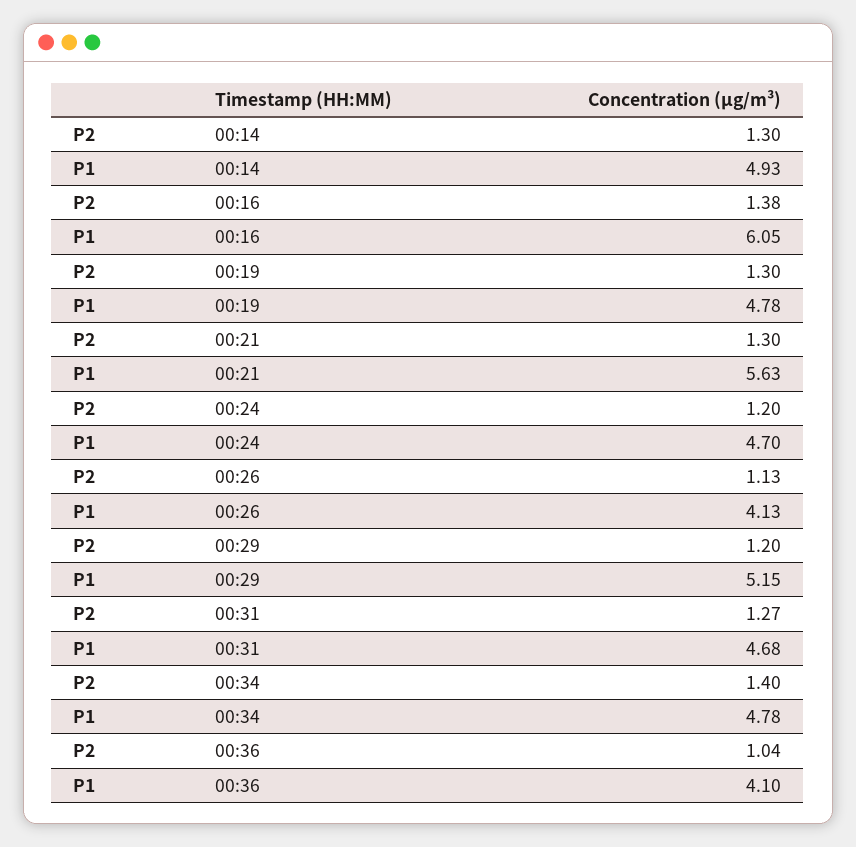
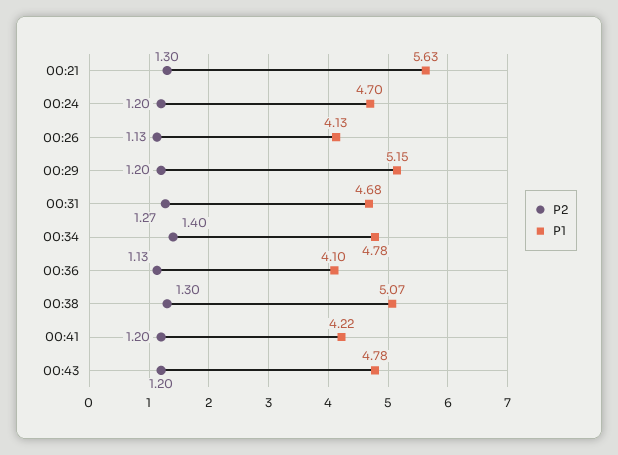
P2, 00:14: 1.3 -> none
P1, 00:14: 4.93 -> none
P2, 00:16: 1.38 -> none
P1, 00:16: 6.05 -> none
P2, 00:19: 1.3 -> none
P1, 00:19: 4.78 -> none
P2, 00:36: 1.04 -> 1.13
P2, 00:38: none -> 1.3
P1, 00:38: none -> 5.07
P2, 00:41: none -> 1.2
P1, 00:41: none -> 4.22
P2, 00:43: none -> 1.2
P1, 00:43: none -> 4.78

